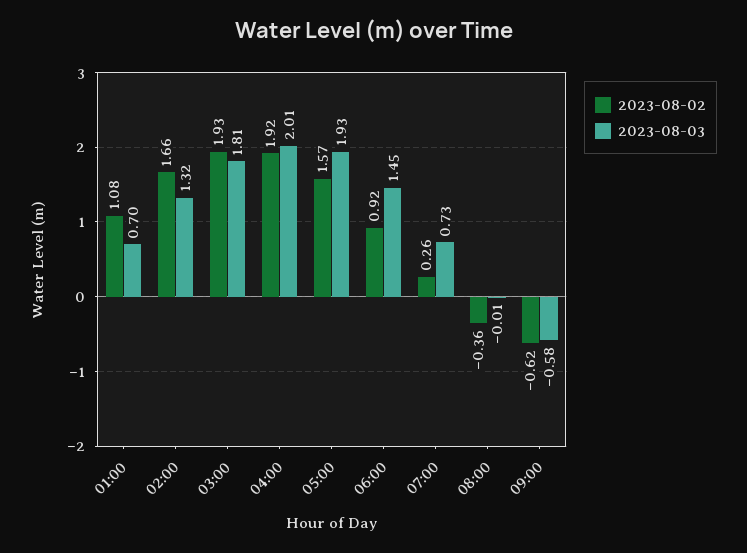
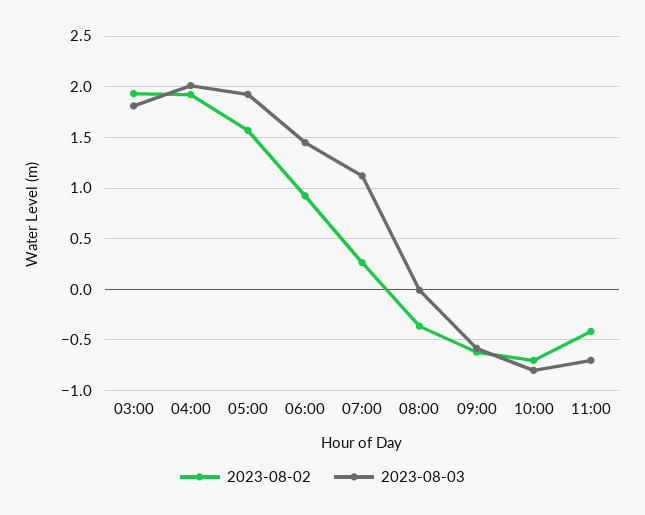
2023-08-02, 01:00: 1.08 -> none
2023-08-03, 01:00: 0.7 -> none
2023-08-02, 02:00: 1.66 -> none
2023-08-03, 02:00: 1.32 -> none
2023-08-03, 07:00: 0.73 -> 1.1
2023-08-02, 10:00: none -> -0.7
2023-08-03, 10:00: none -> -0.8
2023-08-02, 11:00: none -> -0.4
2023-08-03, 11:00: none -> -0.7

